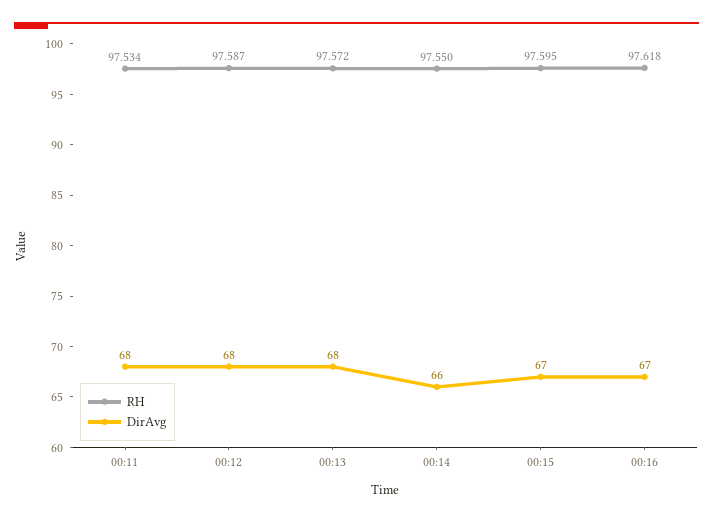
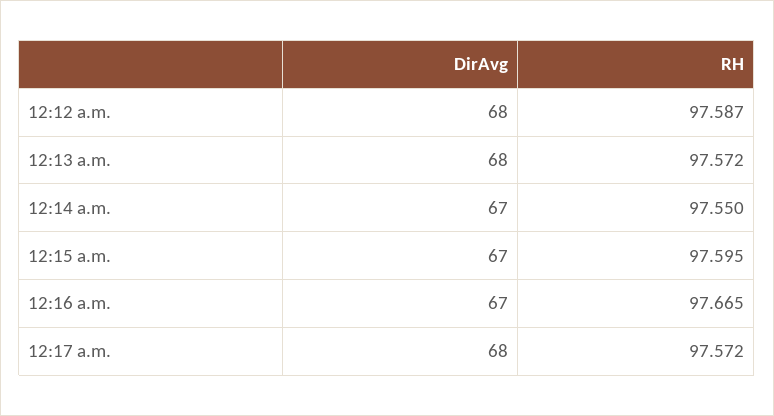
RH, 00:11: 97.534 -> none
DirAvg, 00:11: 68 -> none
DirAvg, 00:14: 66 -> 67
RH, 00:16: 97.618 -> 97.665
DirAvg, 12:17 a.m.: none -> 68
RH, 12:17 a.m.: none -> 97.572

